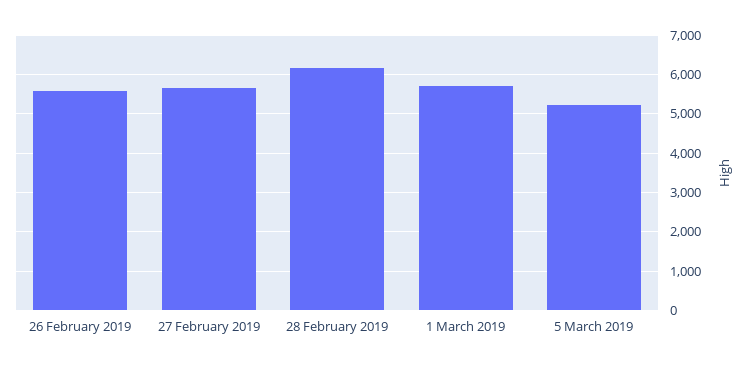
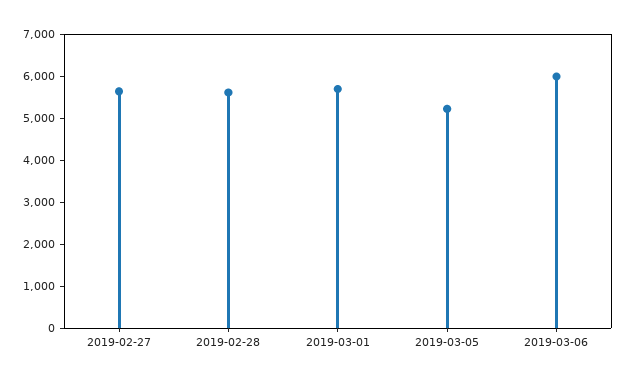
26 February 2019: 5600 -> none
28 February 2019: 6200 -> 5600
2019-03-06: none -> 6000

